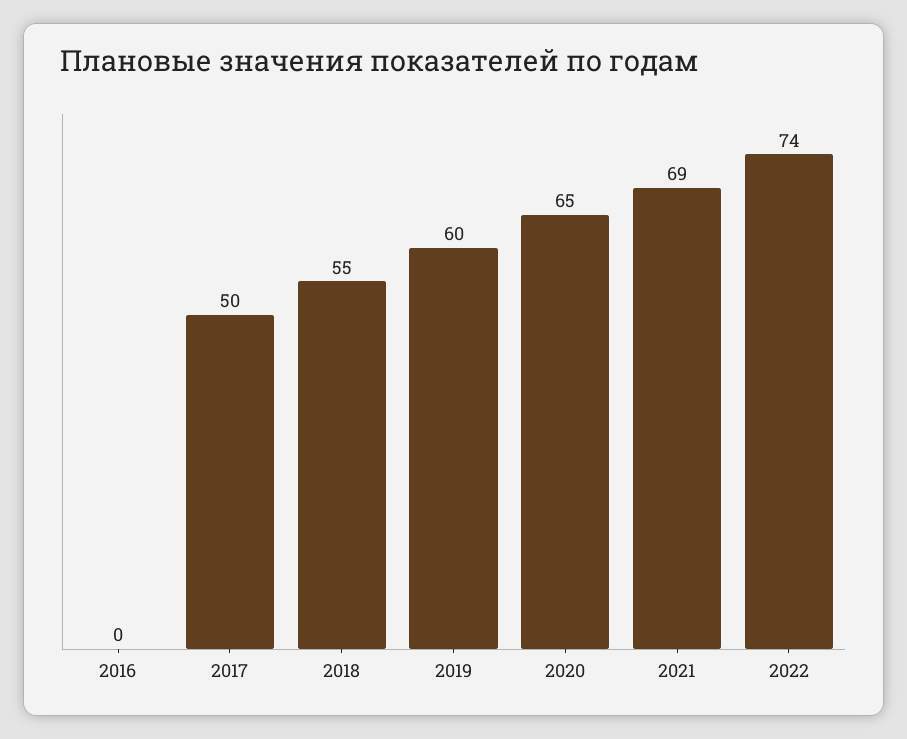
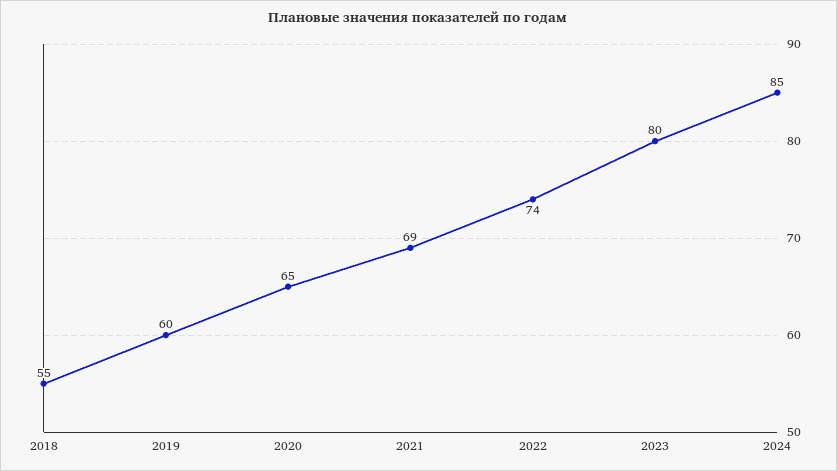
2016: 0 -> none
2017: 50 -> none
2023: none -> 80
2024: none -> 85

